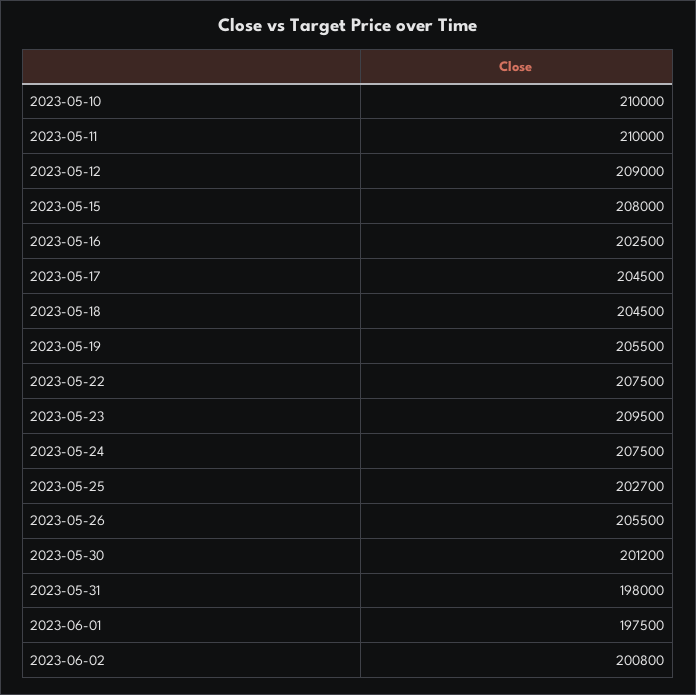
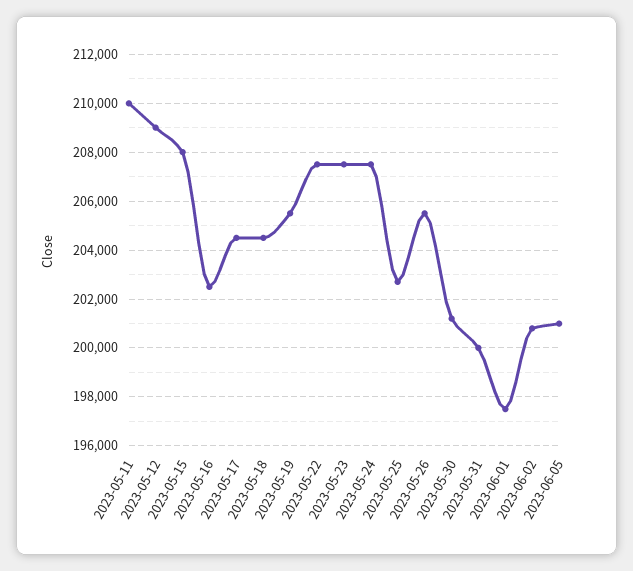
2023-05-10: 210000 -> none
2023-05-23: 209500 -> 207500
2023-05-31: 198000 -> 200000
2023-06-05: none -> 201000

